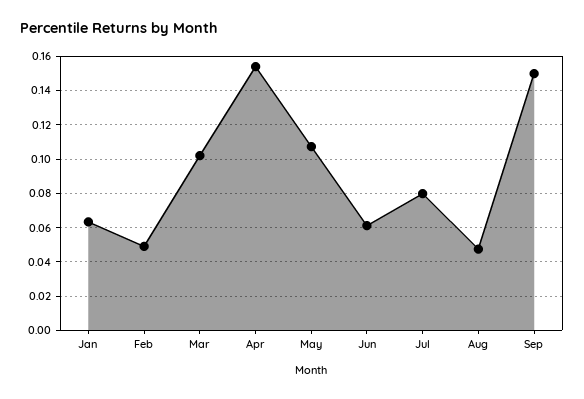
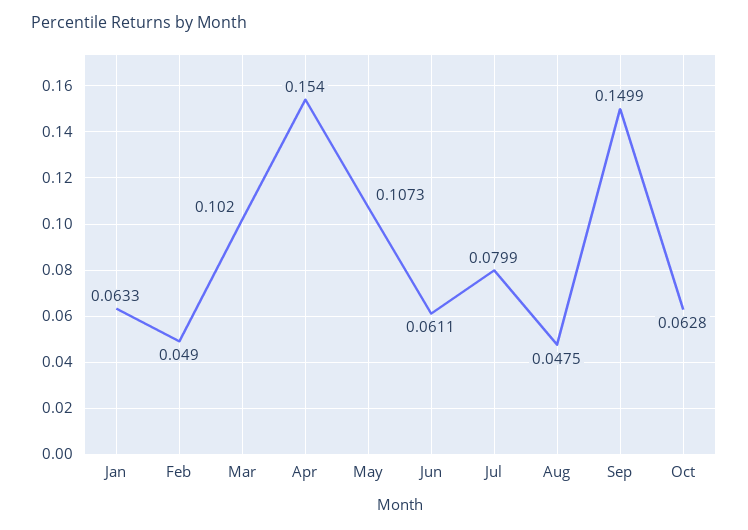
Oct: none -> 0.0628

